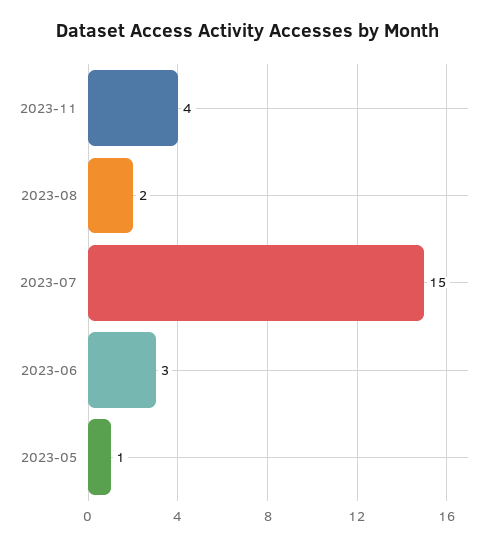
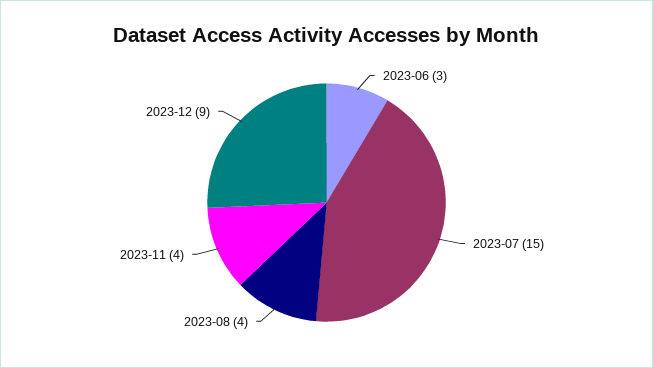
2023-08: 2 -> 4
2023-05: 1 -> none
2023-12: none -> 9

